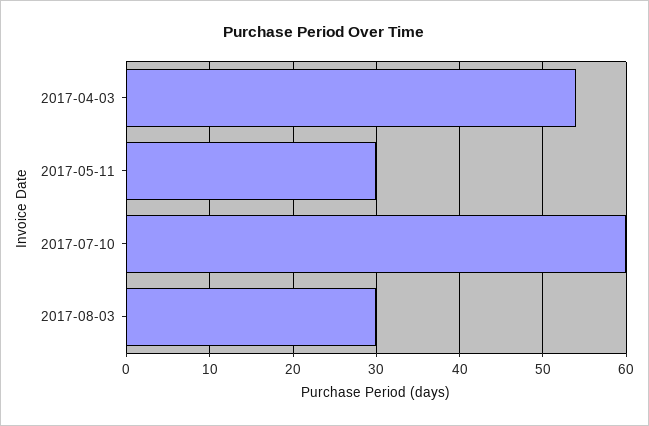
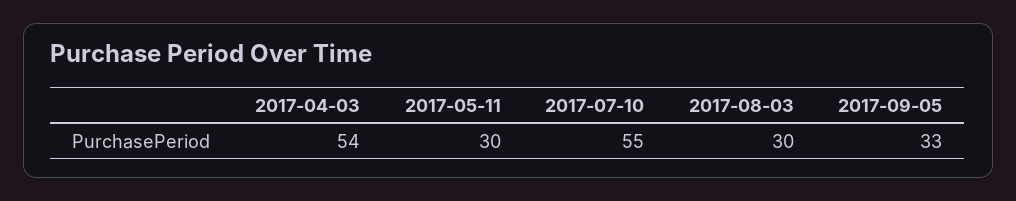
2017-07-10: 60 -> 55
2017-09-05: none -> 33

